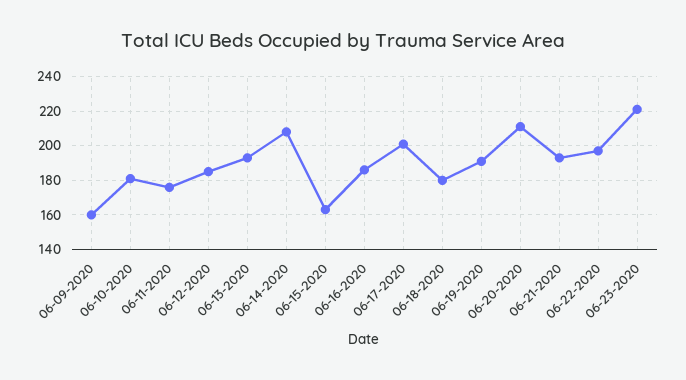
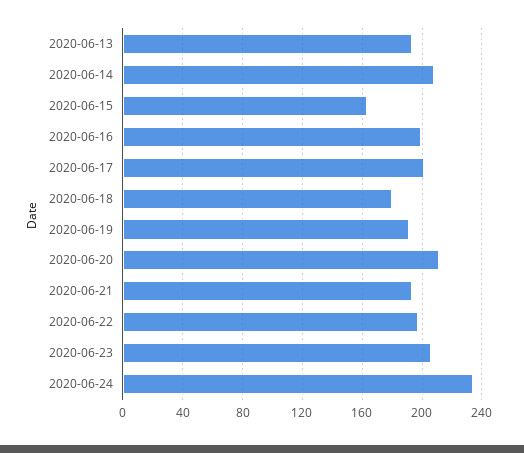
06-09-2020: 160 -> none
06-10-2020: 180 -> none
06-11-2020: 175 -> none
06-12-2020: 185 -> none
06-16-2020: 185 -> 200
06-23-2020: 220 -> 205
2020-06-24: none -> 235

